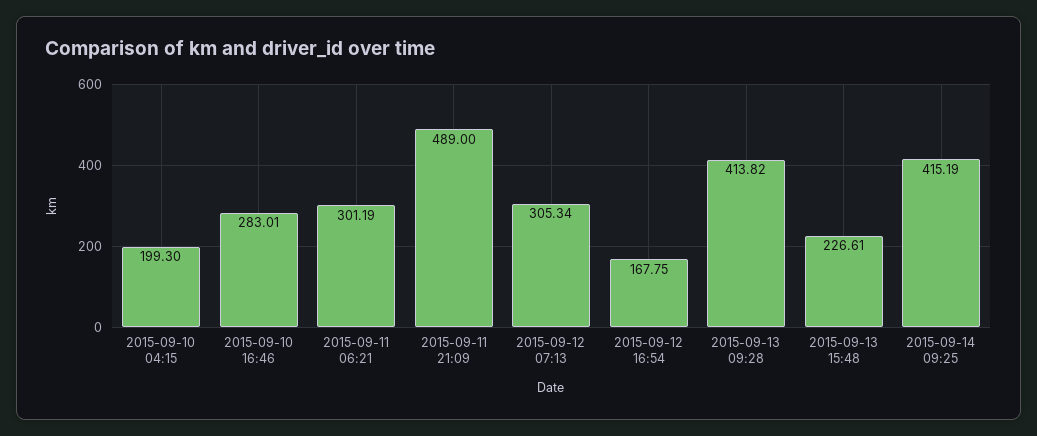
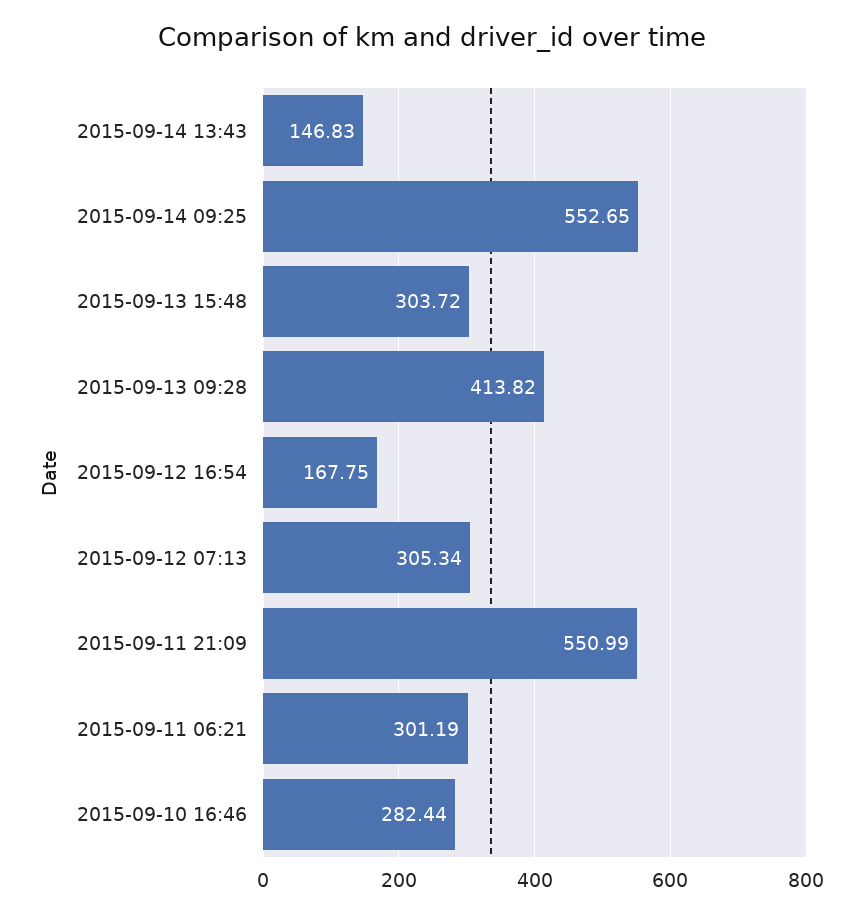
2015-09-10 04:15: 199.3 -> none
2015-09-10 16:46: 283.01 -> 282.44
2015-09-11 21:09: 489 -> 550.99
2015-09-13 15:48: 226.61 -> 303.72
2015-09-14 09:25: 415.19 -> 552.65
2015-09-14 13:43: none -> 146.83

